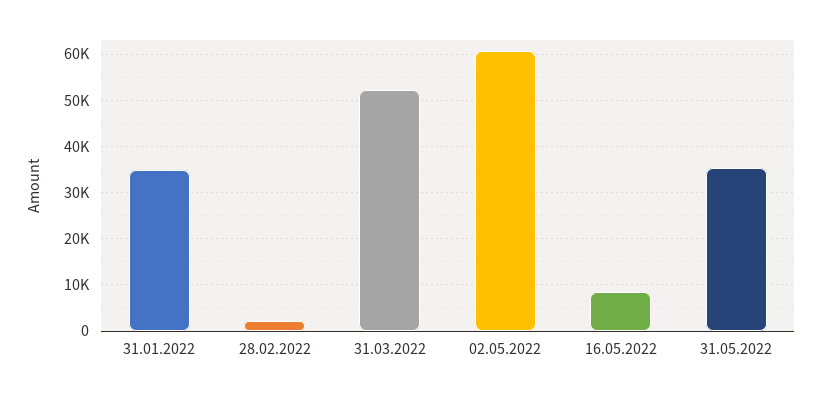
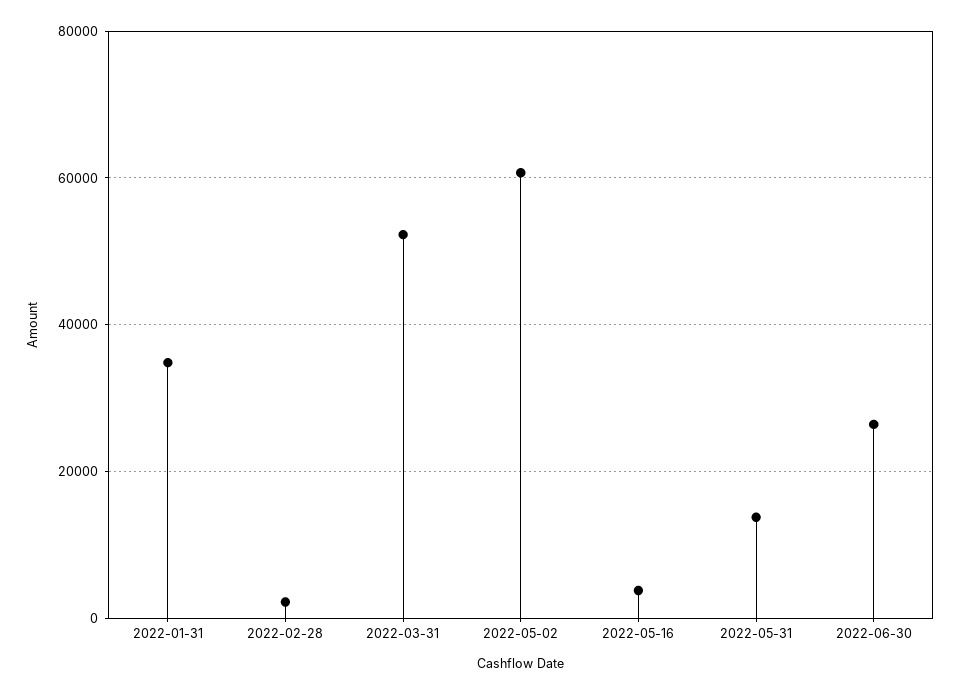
16.05.2022: 8000 -> 4000
31.05.2022: 36000 -> 14000
2022-06-30: none -> 26000

